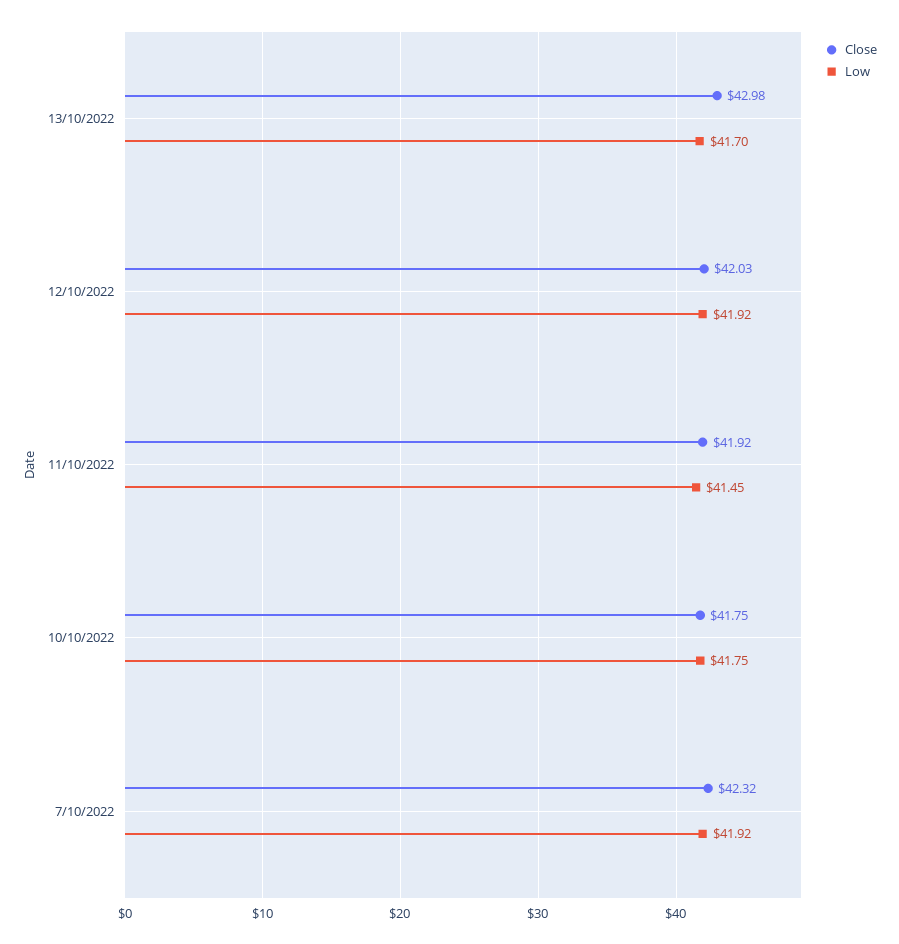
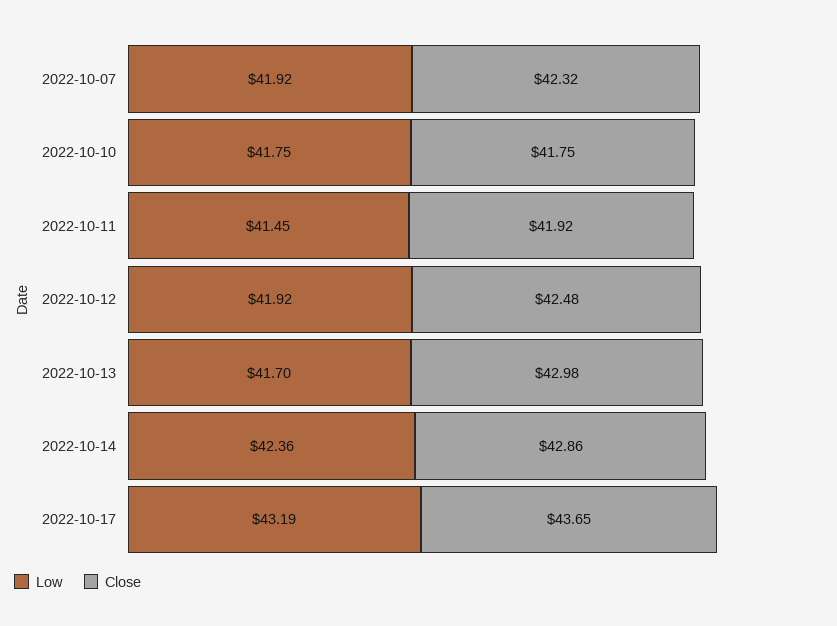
Close, 12/10/2022: 42.03 -> 42.48
Low, 2022-10-14: none -> 42.36
Close, 2022-10-14: none -> 42.86
Low, 2022-10-17: none -> 43.19
Close, 2022-10-17: none -> 43.65

